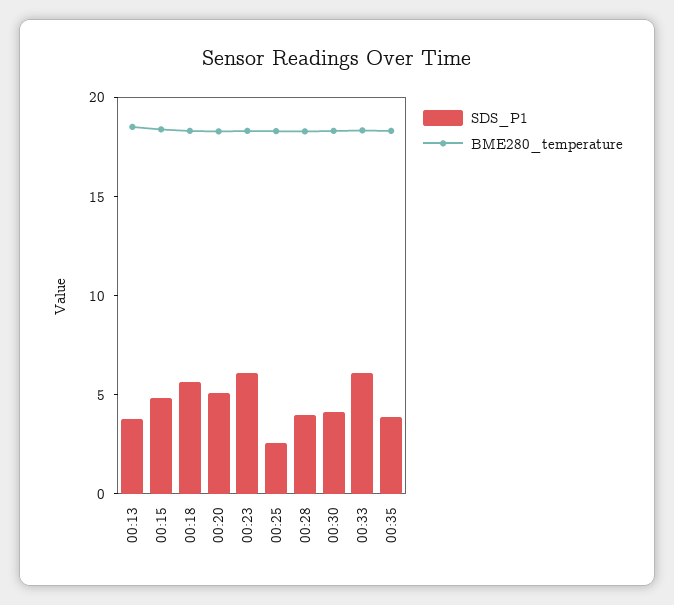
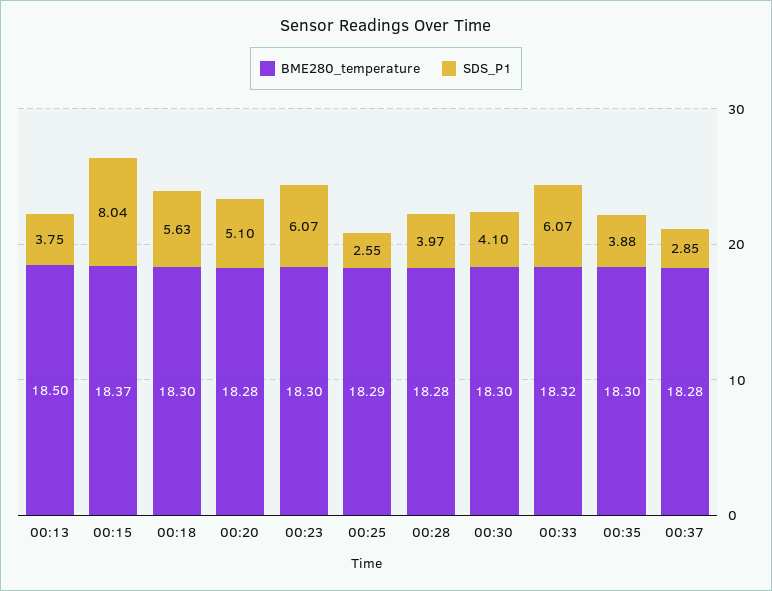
SDS_P1, 00:15: 5 -> 8.04
BME280_temperature, 00:37: none -> 18.28
SDS_P1, 00:37: none -> 2.85

